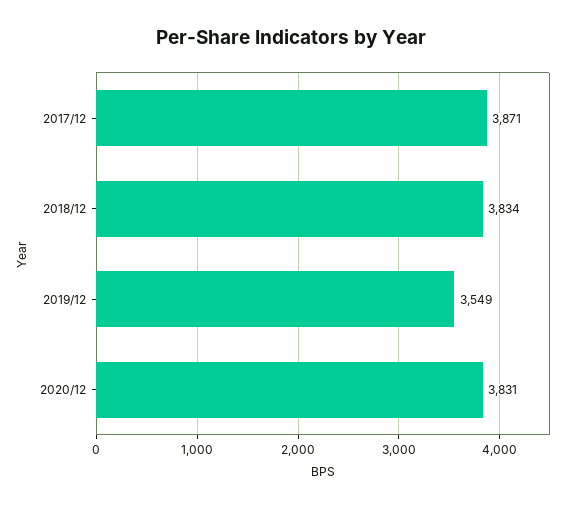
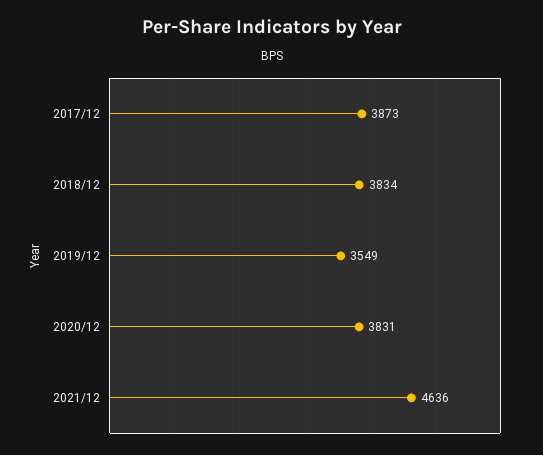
2017/12: 3871 -> 3873
2021/12: none -> 4636

